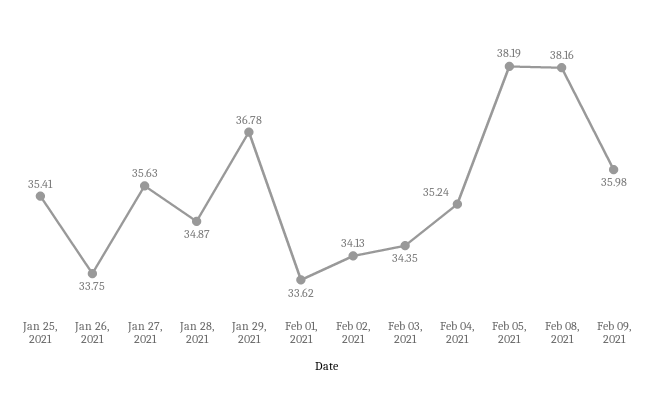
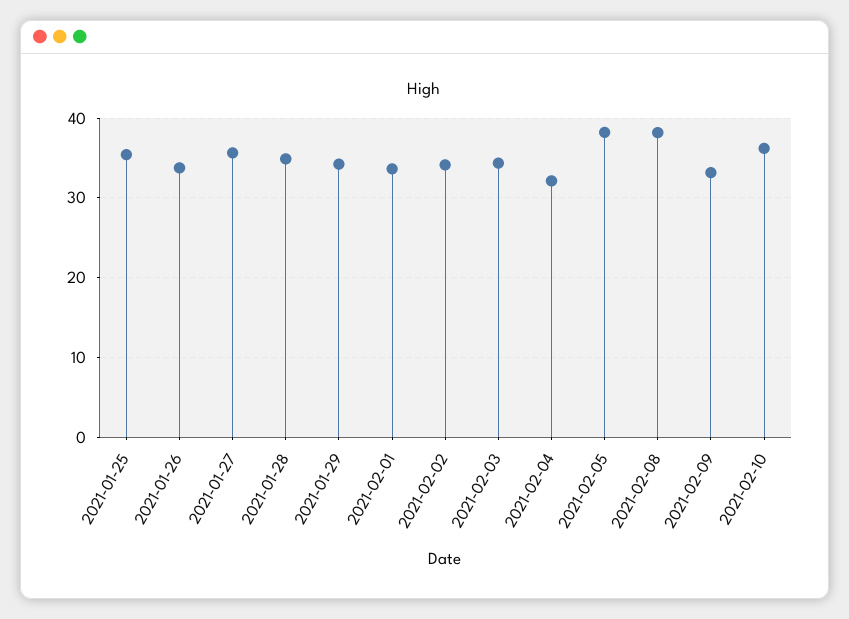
Jan 29, 2021: 36.78 -> 34
Feb 04, 2021: 35.24 -> 32
Feb 09, 2021: 35.98 -> 33
2021-02-10: none -> 36

